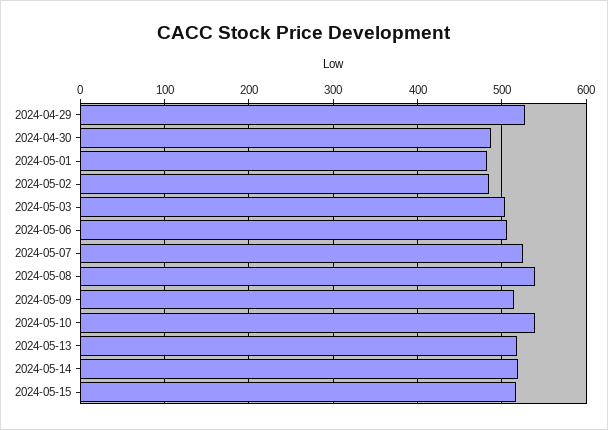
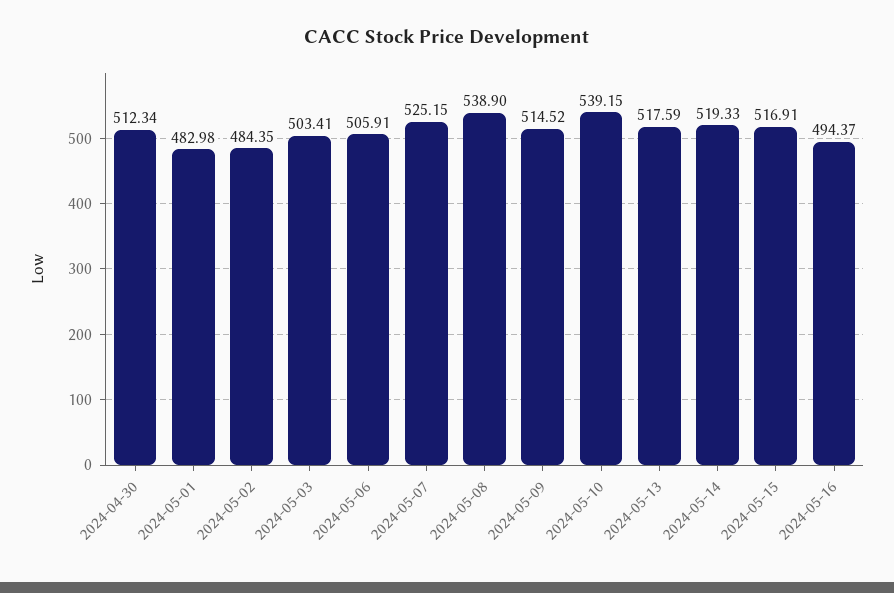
2024-04-29: 530 -> none
2024-04-30: 490 -> 512.34
2024-05-16: none -> 494.37

